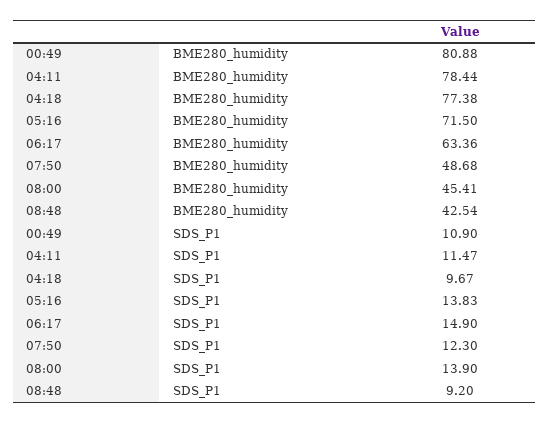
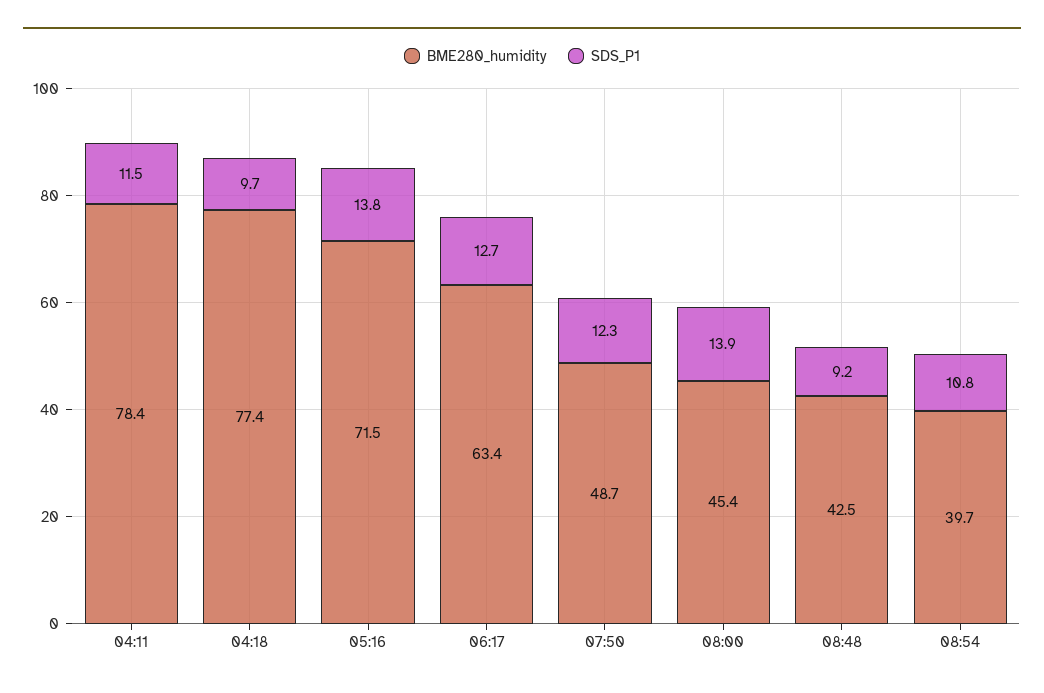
BME280_humidity, 00:49: 80.88 -> none
SDS_P1, 00:49: 10.9 -> none
SDS_P1, 06:17: 14.9 -> 12.7
BME280_humidity, 08:54: none -> 39.7
SDS_P1, 08:54: none -> 10.8

